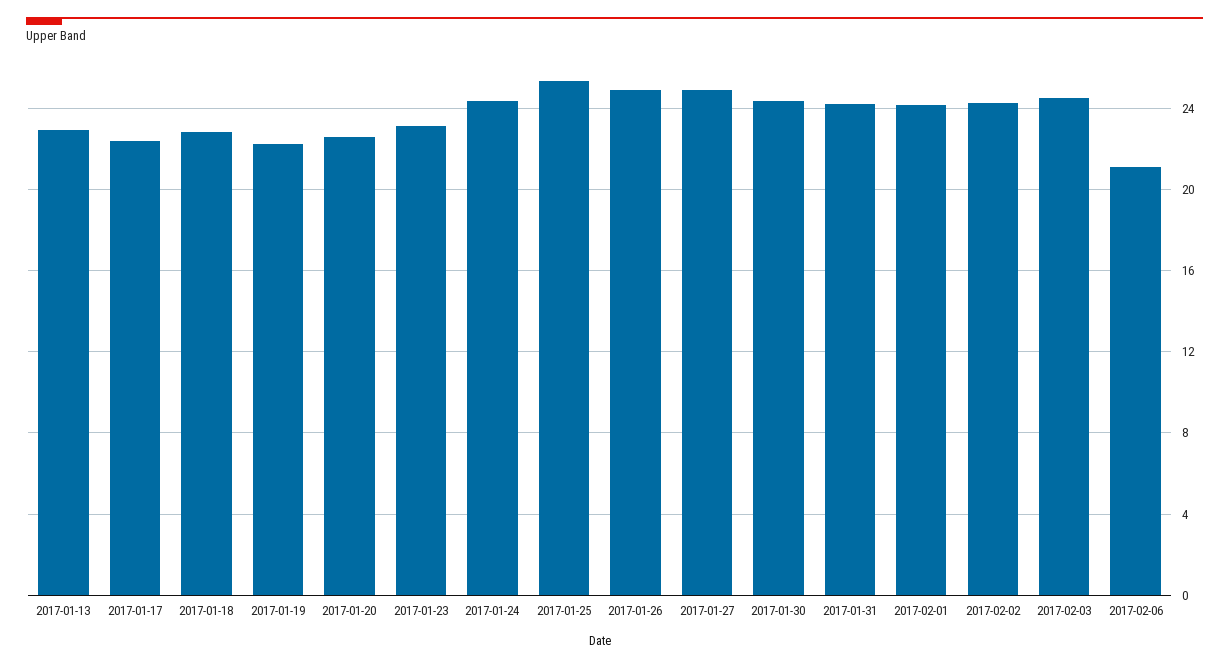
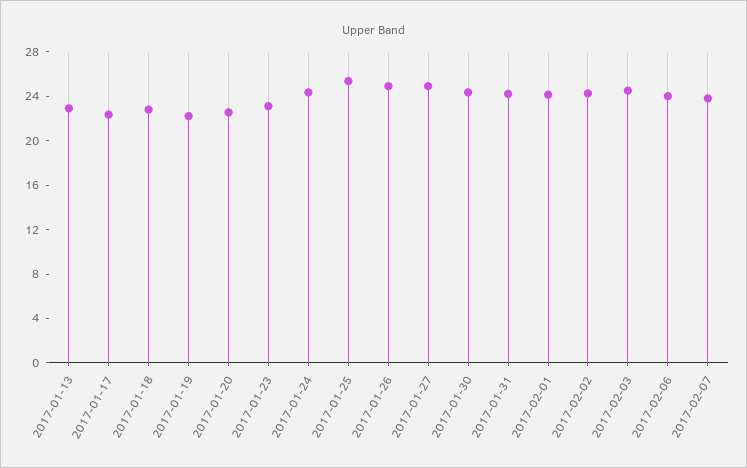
2017-02-06: 21 -> 24
2017-02-07: none -> 24

